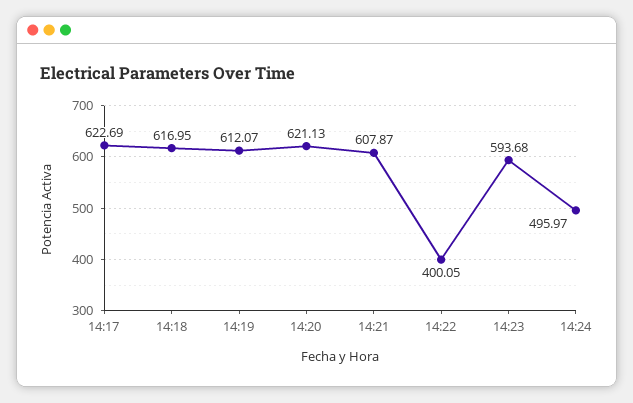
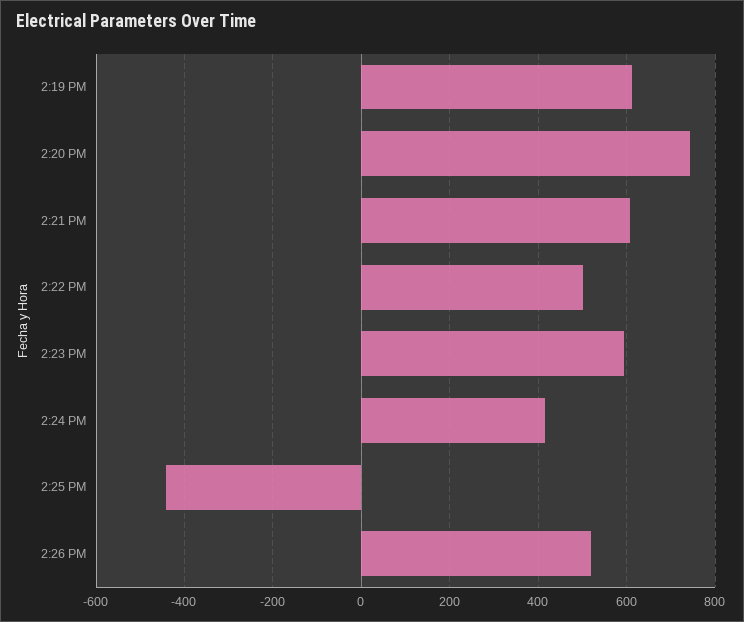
14:17: 622.69 -> none
14:18: 616.95 -> none
14:20: 621.13 -> 740
14:22: 400.05 -> 500
14:24: 495.97 -> 420
2:25 PM: none -> -440
2:26 PM: none -> 520

